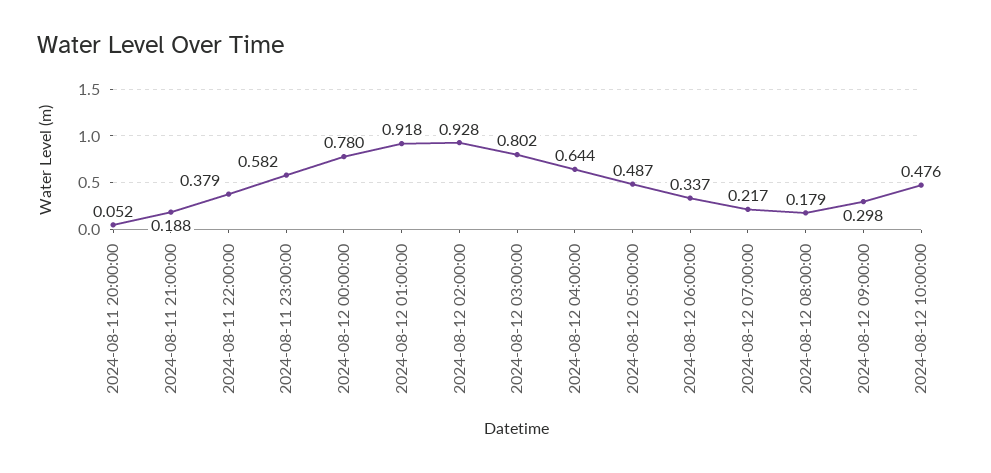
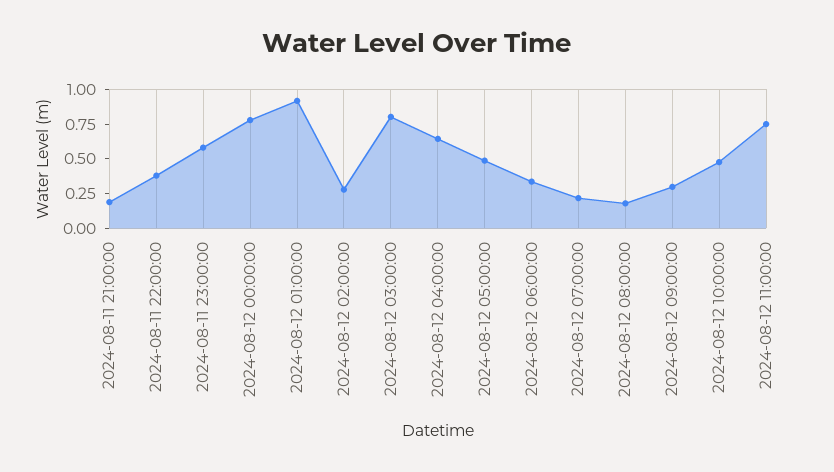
2024-08-11 20:00:00: 0.052 -> none
2024-08-12 02:00:00: 0.928 -> 0.25
2024-08-12 11:00:00: none -> 0.75

